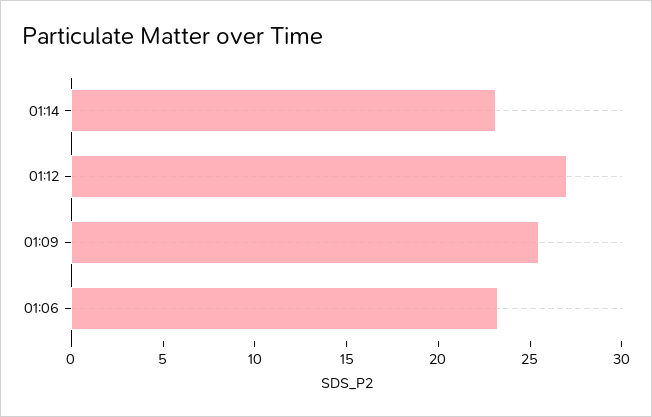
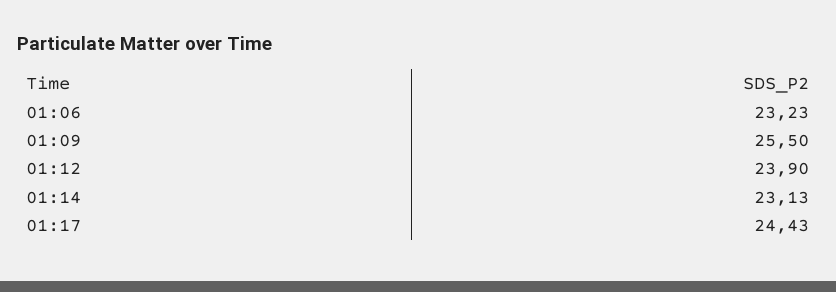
01:12: 27 -> 23.9
01:17: none -> 24.43

